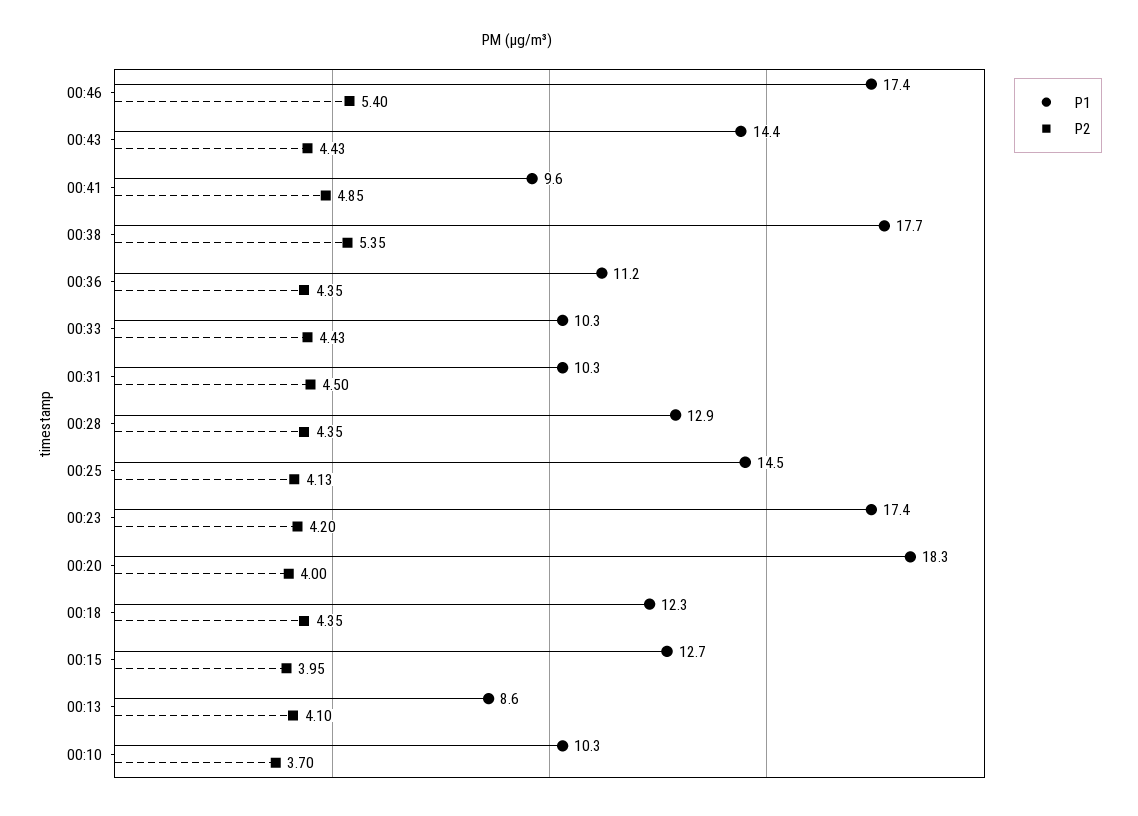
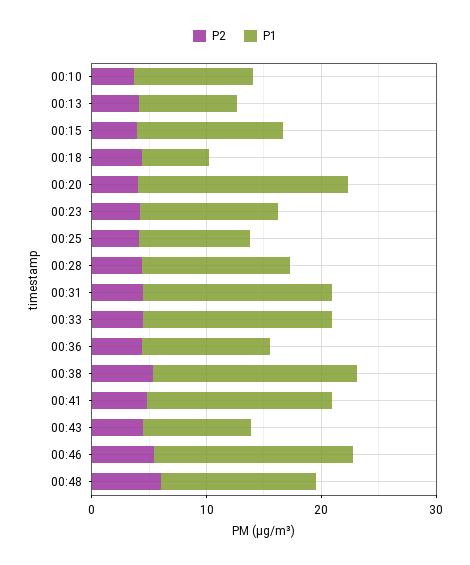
P1, 00:43: 14.4 -> 10
P1, 00:41: 9.6 -> 16
P1, 00:33: 10.3 -> 16
P1, 00:31: 10.3 -> 16
P1, 00:25: 14.5 -> 10
P1, 00:23: 17.4 -> 12
P1, 00:18: 12.3 -> 6
P2, 00:48: none -> 6
P1, 00:48: none -> 14

